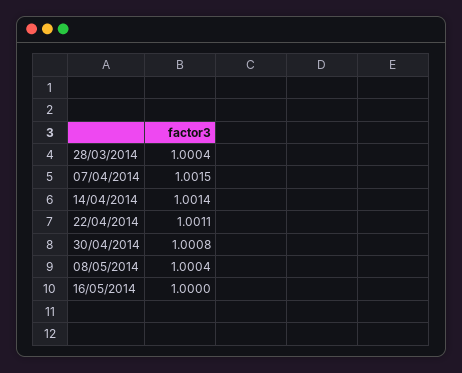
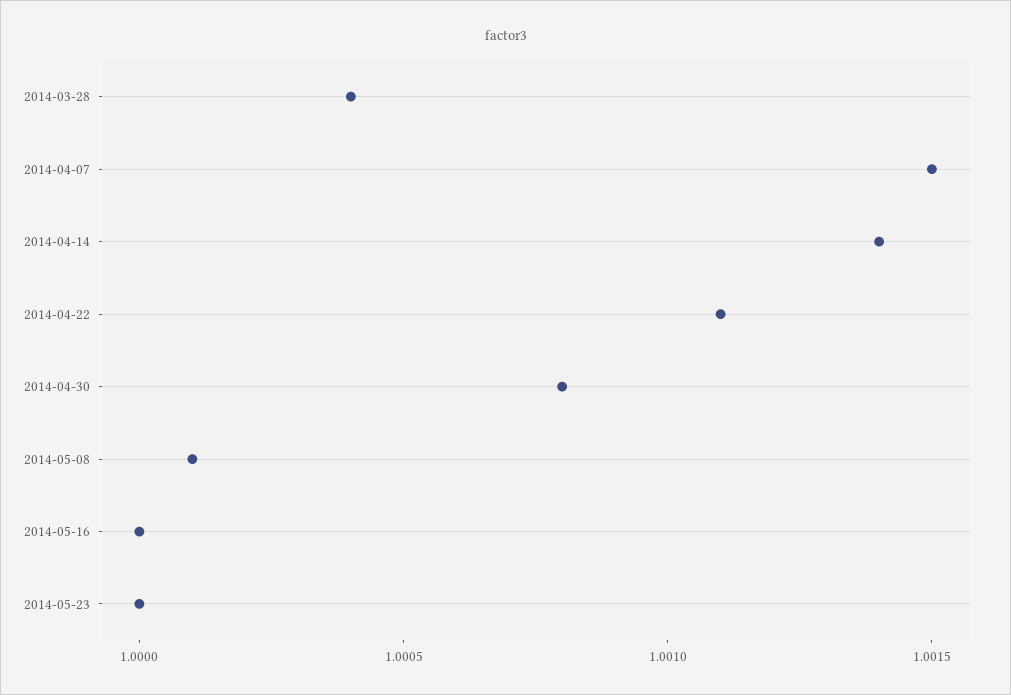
08/05/2014: 1.0004 -> 1.0001
2014-05-23: none -> 1

